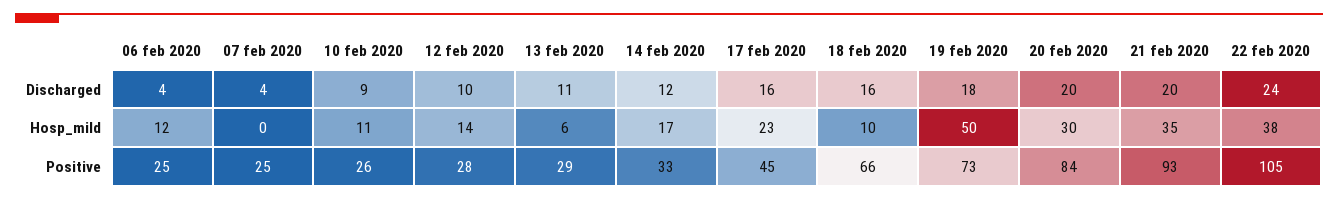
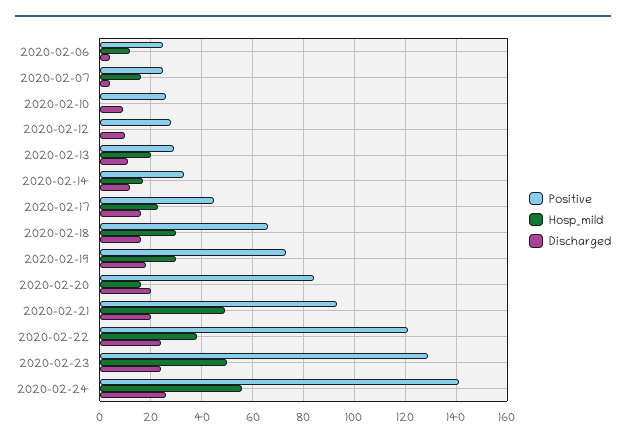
Hosp_mild, 07 feb 2020: 0 -> 15
Hosp_mild, 10 feb 2020: 11 -> 0
Hosp_mild, 12 feb 2020: 14 -> 0
Hosp_mild, 13 feb 2020: 6 -> 20
Hosp_mild, 18 feb 2020: 10 -> 30
Hosp_mild, 19 feb 2020: 50 -> 30
Hosp_mild, 20 feb 2020: 30 -> 15
Hosp_mild, 21 feb 2020: 35 -> 50
Positive, 22 feb 2020: 105 -> 120
Positive, 2020-02-23: none -> 130
Hosp_mild, 2020-02-23: none -> 50
Discharged, 2020-02-23: none -> 25
Positive, 2020-02-24: none -> 140
Hosp_mild, 2020-02-24: none -> 55
Discharged, 2020-02-24: none -> 25

